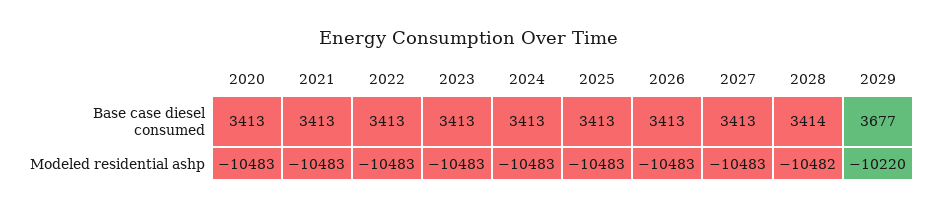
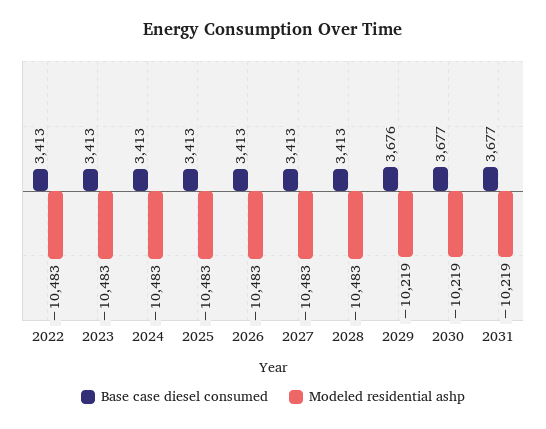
Base case diesel consumed, 2020: 3413 -> none
Base case diesel consumed, 2021: 3413 -> none
Base case diesel consumed, 2028: 3414 -> 3413
Base case diesel consumed, 2029: 3677 -> 3676
Modeled residential ashp, 2020: -10483 -> none
Modeled residential ashp, 2021: -10483 -> none
Modeled residential ashp, 2028: -10482 -> -10483
Modeled residential ashp, 2029: -10220 -> -10219
Base case diesel consumed, 2030: none -> 3677
Modeled residential ashp, 2030: none -> -10219
Base case diesel consumed, 2031: none -> 3677
Modeled residential ashp, 2031: none -> -10219

